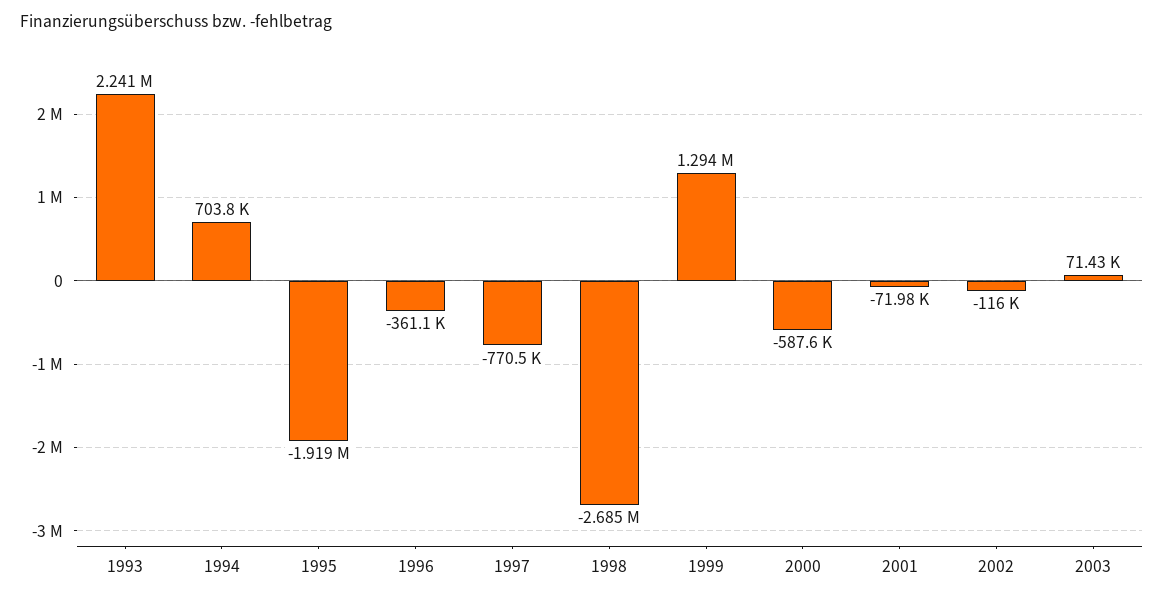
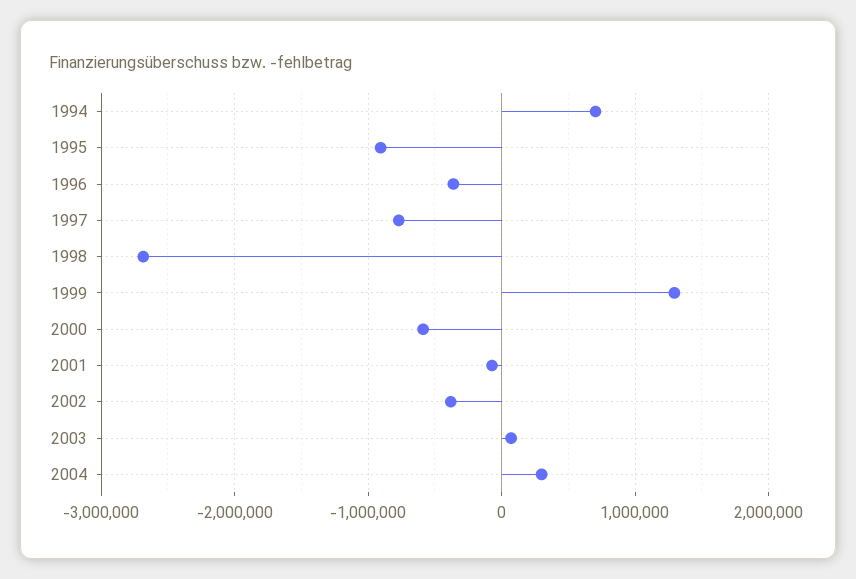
1993: 2241000 -> none
1995: -1919000 -> -900000
2002: -116000 -> -400000
2004: none -> 300000

